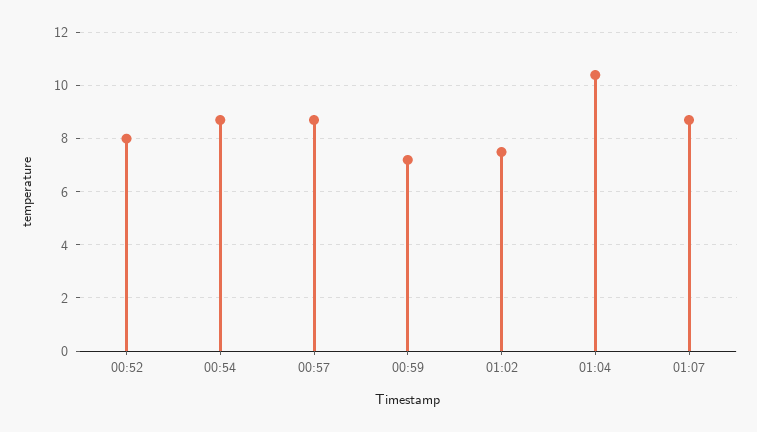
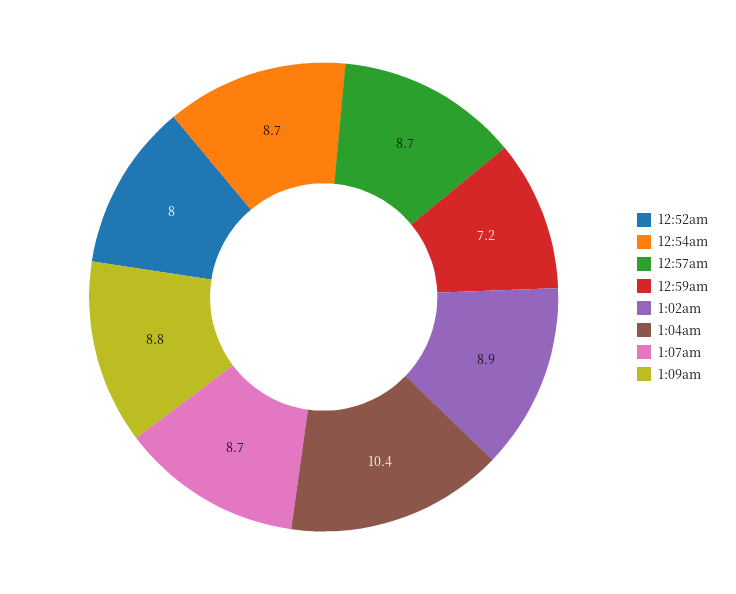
01:02: 7.5 -> 8.9
1:09am: none -> 8.8

